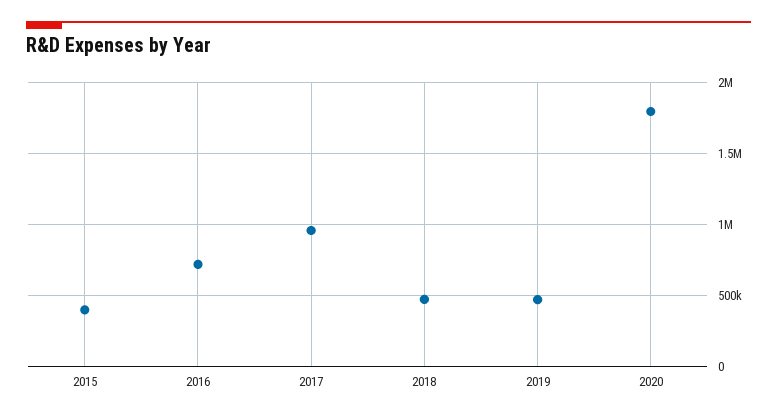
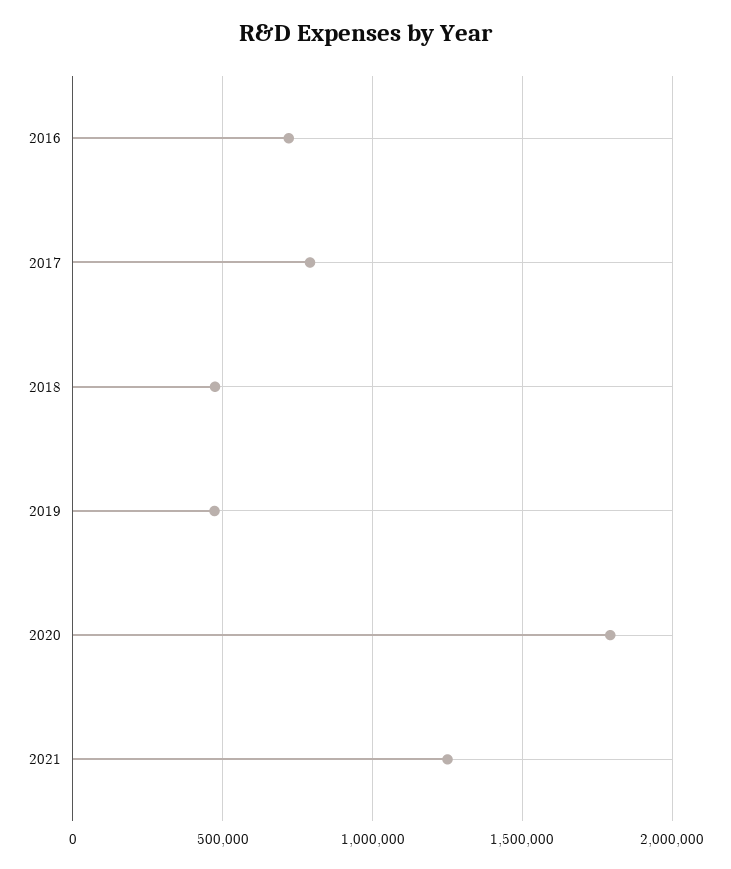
2015: 400000 -> none
2017: 950000 -> 800000
2021: none -> 1250000

